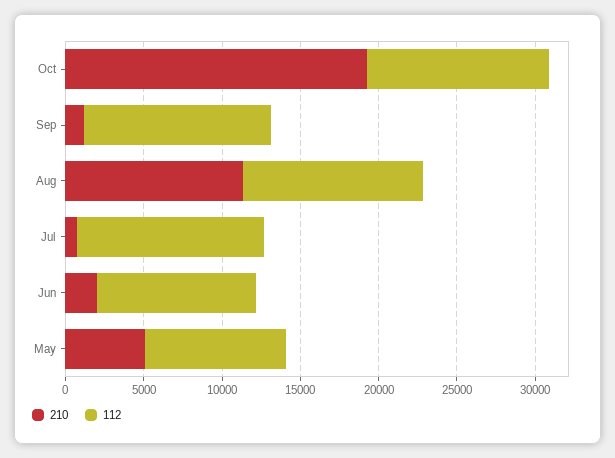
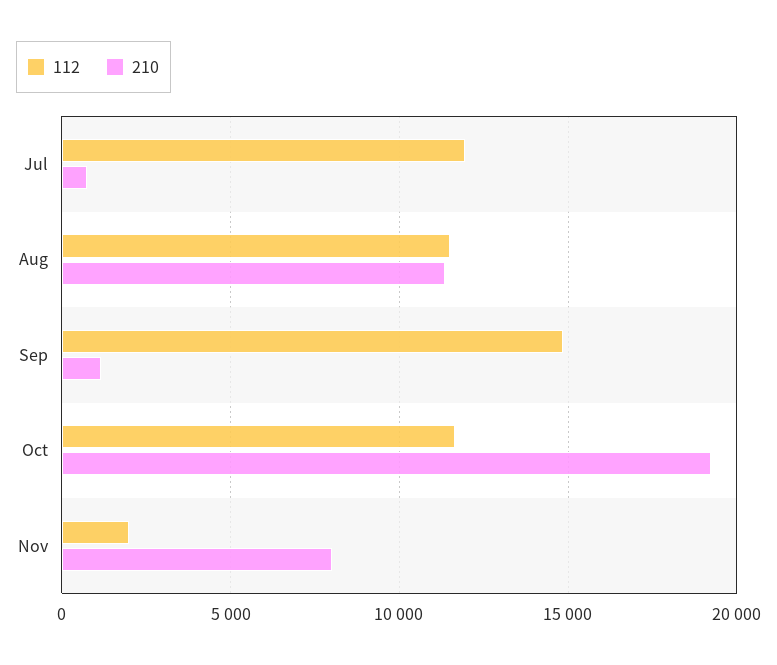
112, Sep: 12000 -> 15000
210, Jun: 2000 -> none
112, Jun: 10000 -> none
210, May: 5000 -> none
112, May: 9000 -> none
112, Nov: none -> 2000
210, Nov: none -> 8000

